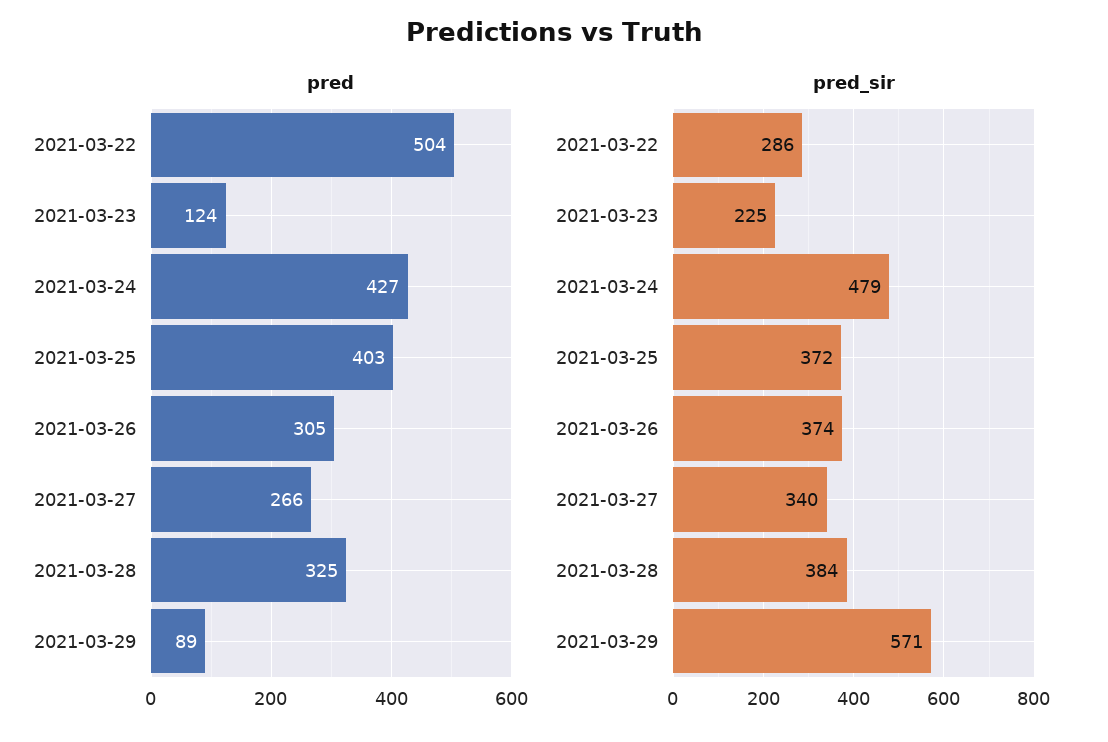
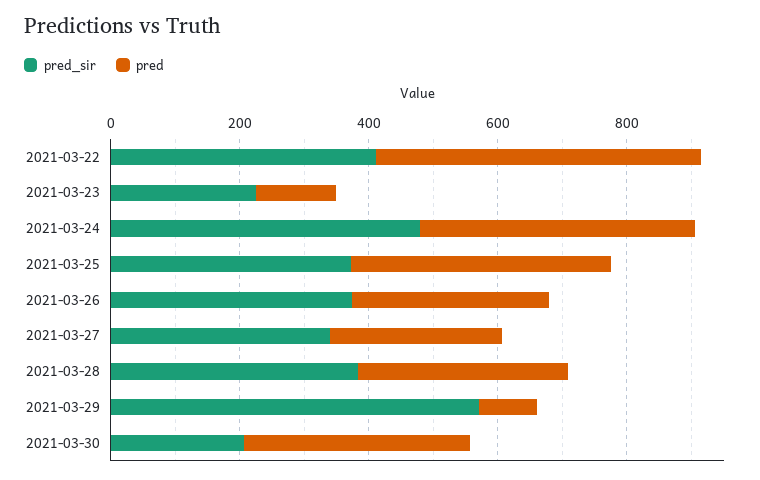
pred_sir, 2021-03-22: 286 -> 400
pred_sir, 2021-03-30: none -> 200
pred, 2021-03-30: none -> 350

